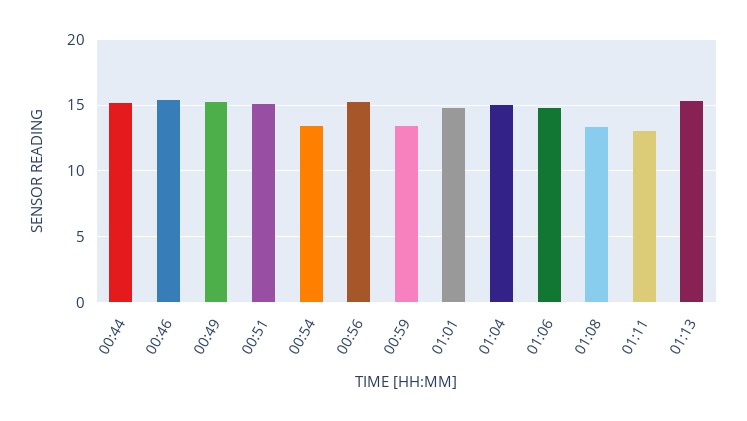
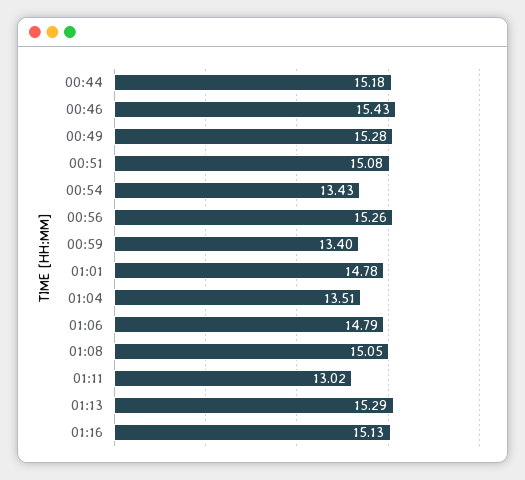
01:04: 15 -> 13.51
01:08: 13.5 -> 15.05
01:16: none -> 15.13

